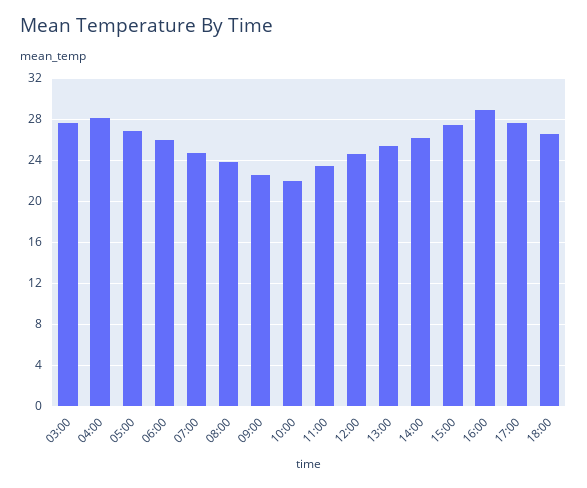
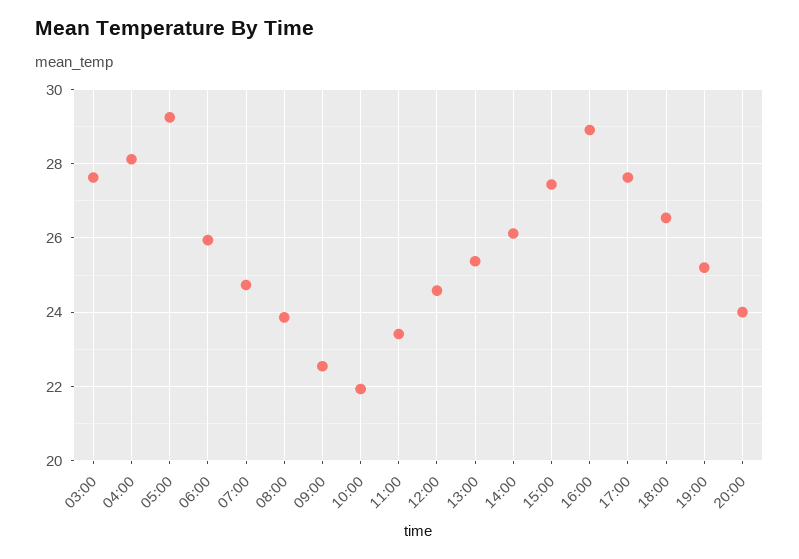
05:00: 27 -> 29.2
19:00: none -> 25.2
20:00: none -> 24

